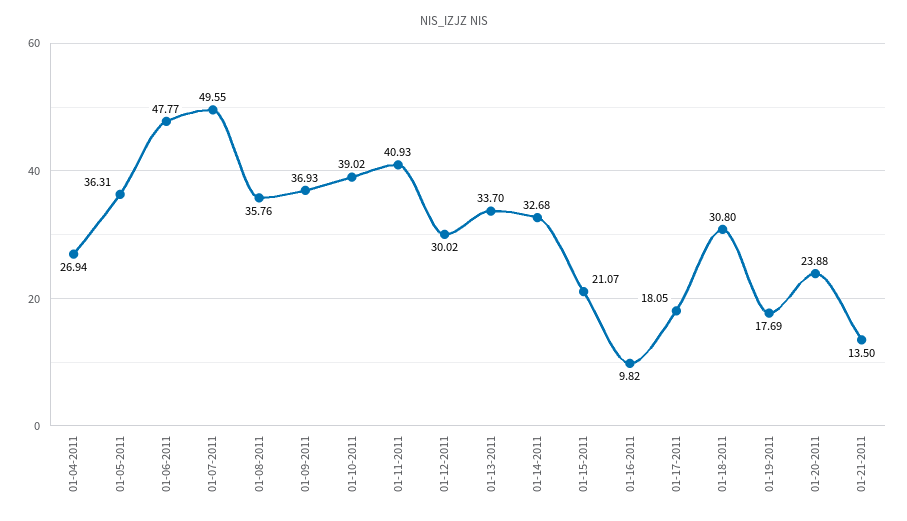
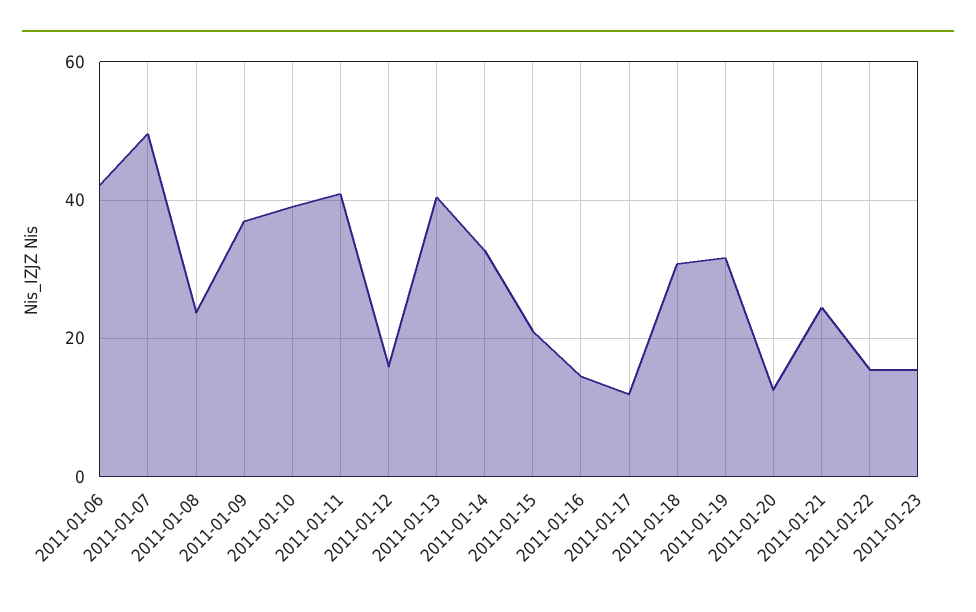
01-04-2011: 26.94 -> none
01-05-2011: 36.31 -> none
01-06-2011: 47.77 -> 42
01-08-2011: 35.76 -> 24
01-12-2011: 30.02 -> 16
01-13-2011: 33.7 -> 40
01-16-2011: 9.82 -> 14
01-17-2011: 18.05 -> 12
01-19-2011: 17.69 -> 32
01-20-2011: 23.88 -> 12
01-21-2011: 13.5 -> 24
2011-01-22: none -> 16
2011-01-23: none -> 16

